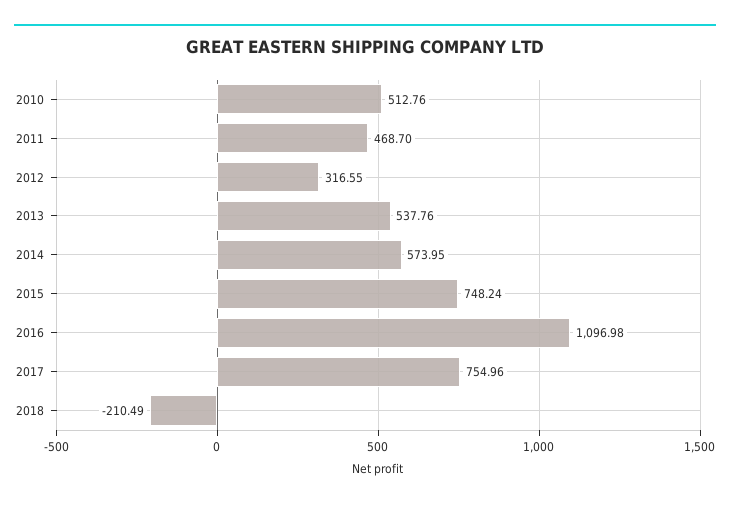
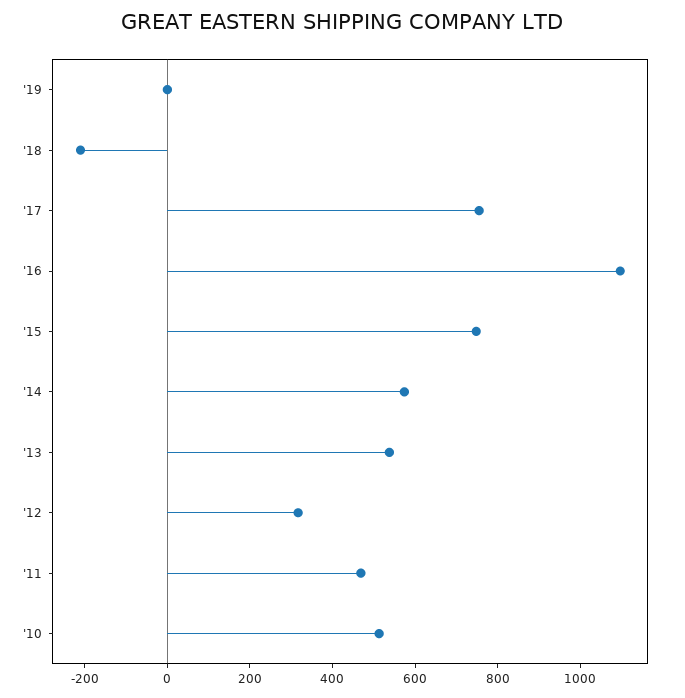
'19: none -> 0

